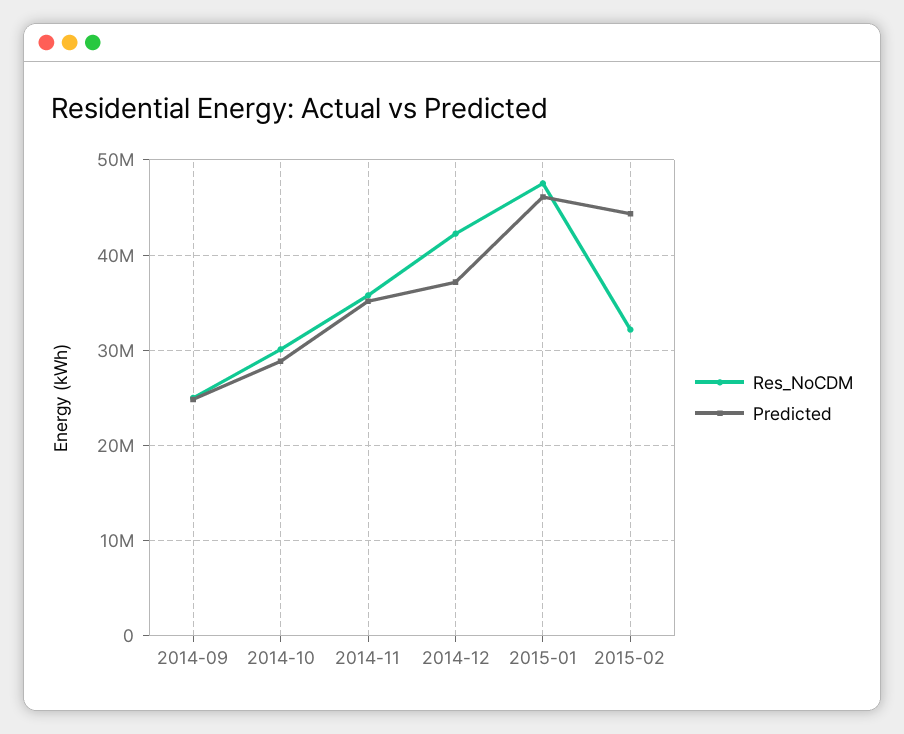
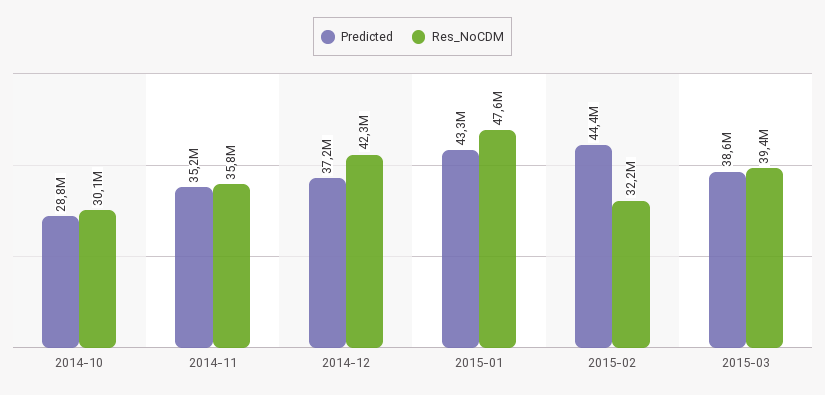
Res_NoCDM, 2014-09: 25000000 -> none
Predicted, 2014-09: 25000000 -> none
Predicted, 2015-01: 46000000 -> 43300000
Predicted, 2015-03: none -> 38600000
Res_NoCDM, 2015-03: none -> 39400000

